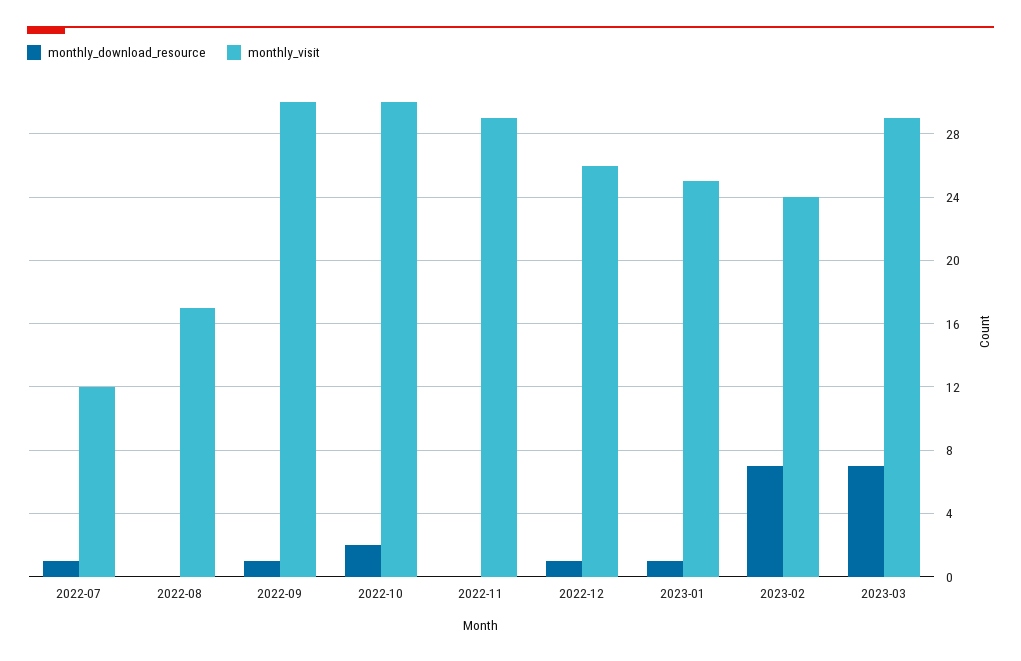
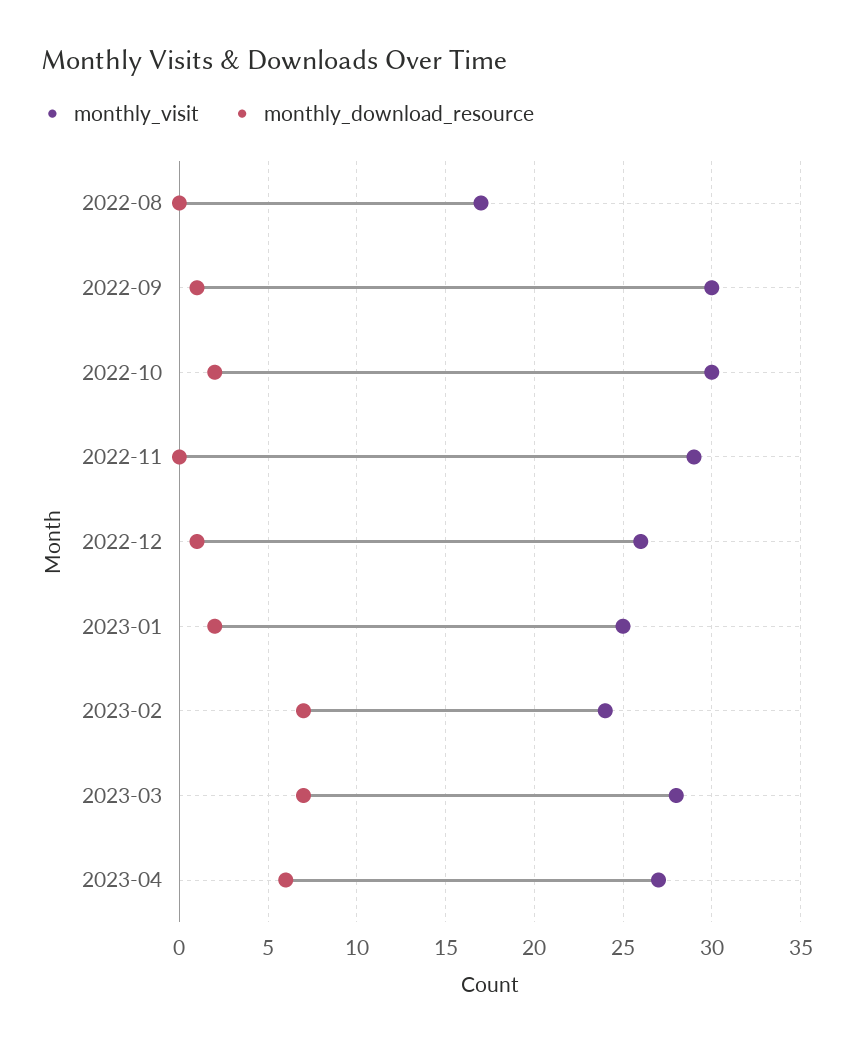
monthly_download_resource, 2022-07: 1 -> none
monthly_visit, 2022-07: 12 -> none
monthly_download_resource, 2023-01: 1 -> 2
monthly_visit, 2023-03: 29 -> 28
monthly_visit, 2023-04: none -> 27
monthly_download_resource, 2023-04: none -> 6

